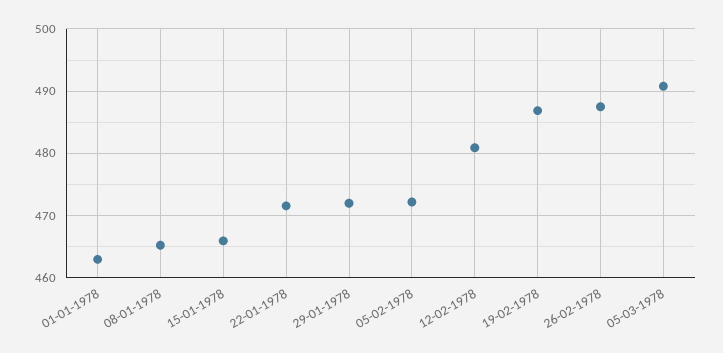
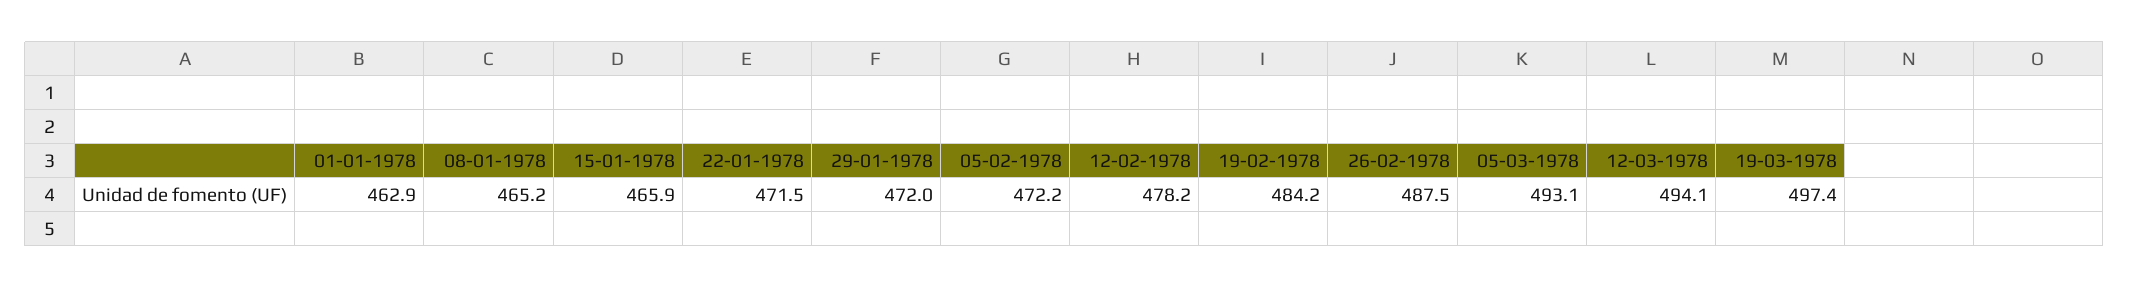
12-02-1978: 481 -> 478.2
19-02-1978: 487 -> 484.2
05-03-1978: 491 -> 493.1
12-03-1978: none -> 494.1
19-03-1978: none -> 497.4

